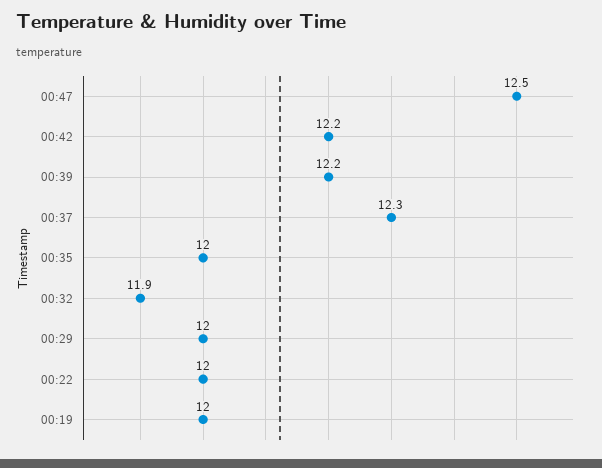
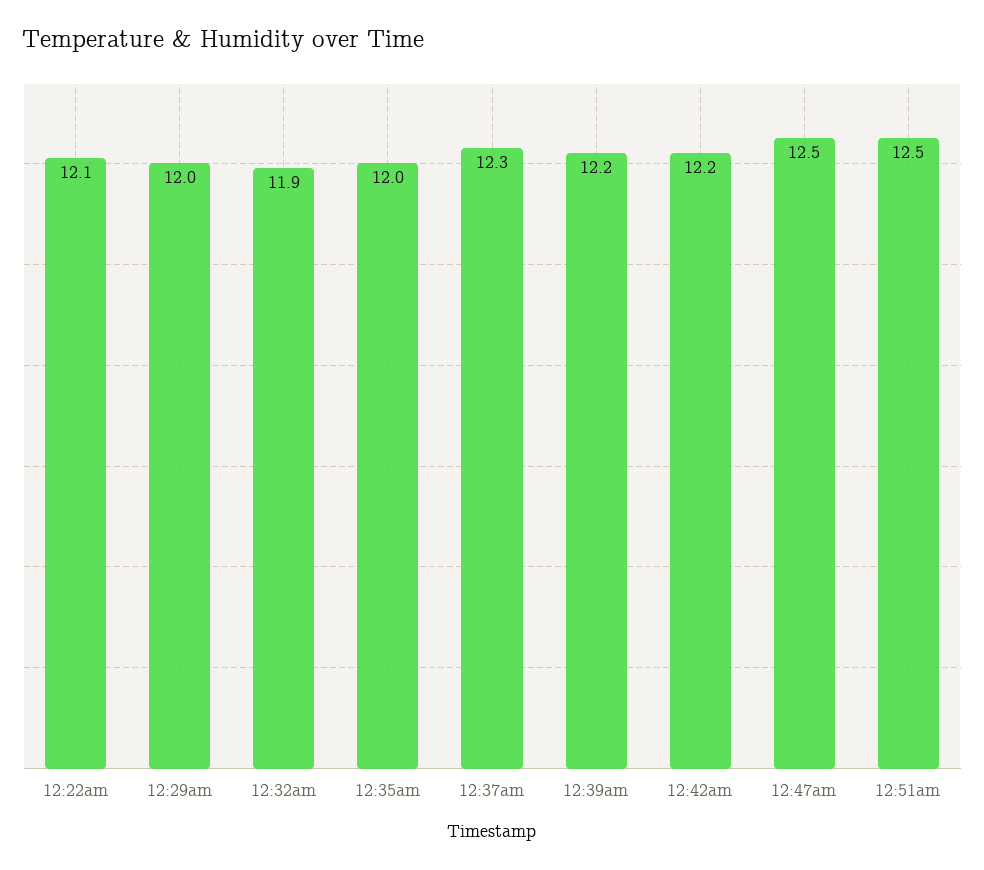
00:22: 12 -> 12.1
00:19: 12 -> none
12:51am: none -> 12.5

